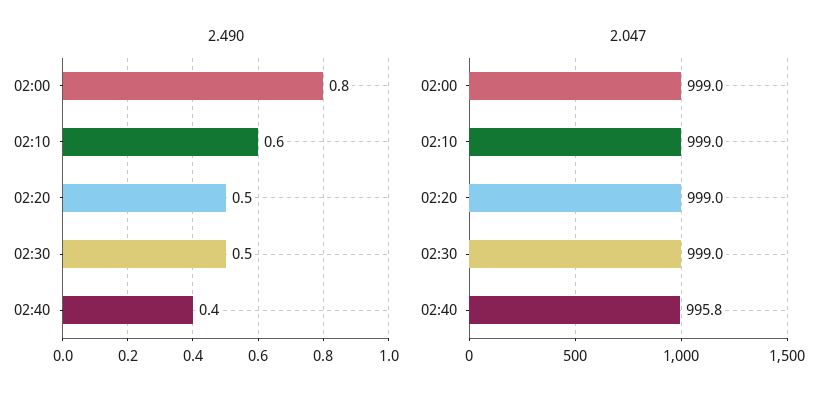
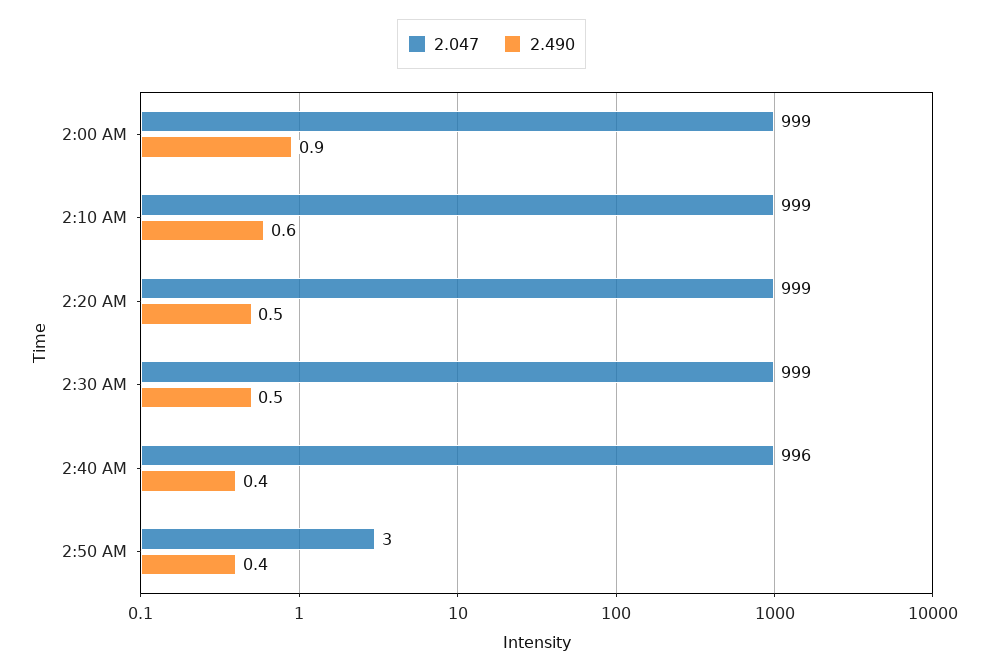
2.490, 02:00: 0.8 -> 0.9
2.047, 2:50 AM: none -> 3
2.490, 2:50 AM: none -> 0.4

